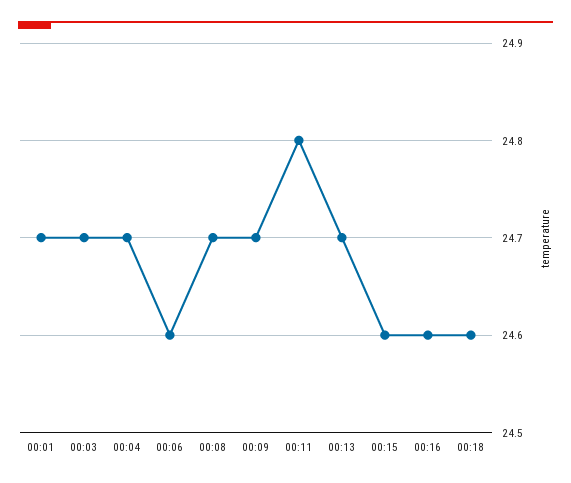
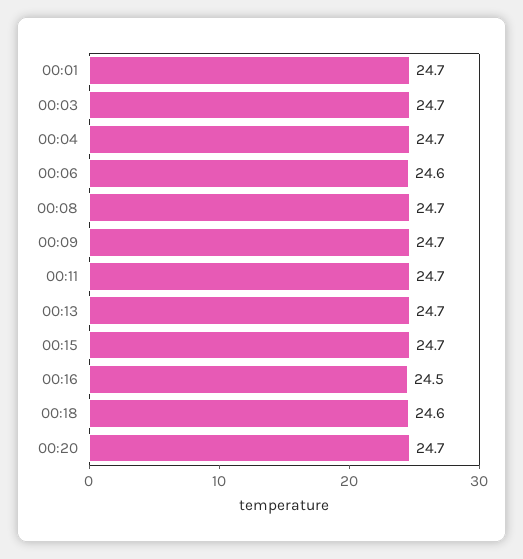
00:11: 24.8 -> 24.7
00:15: 24.6 -> 24.7
00:16: 24.6 -> 24.5
00:20: none -> 24.7

